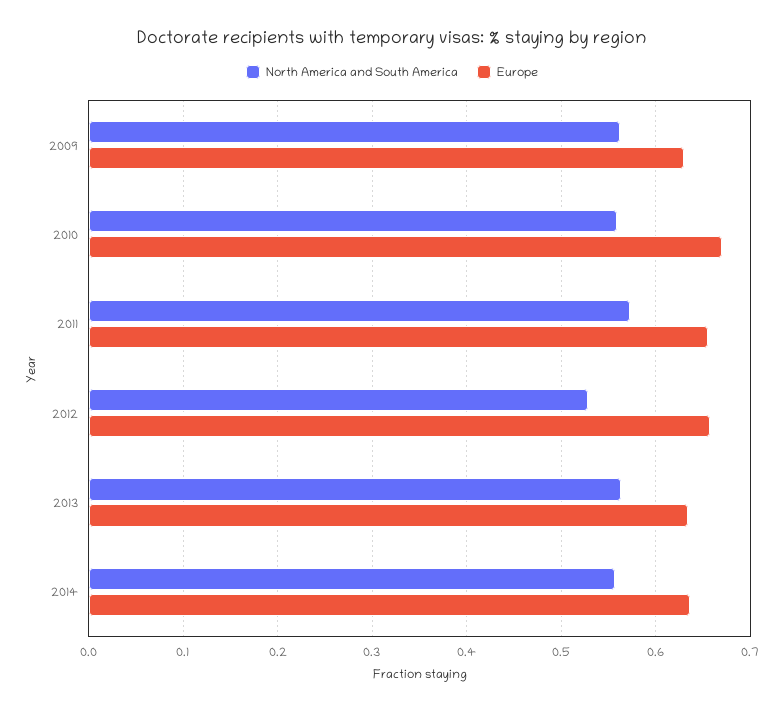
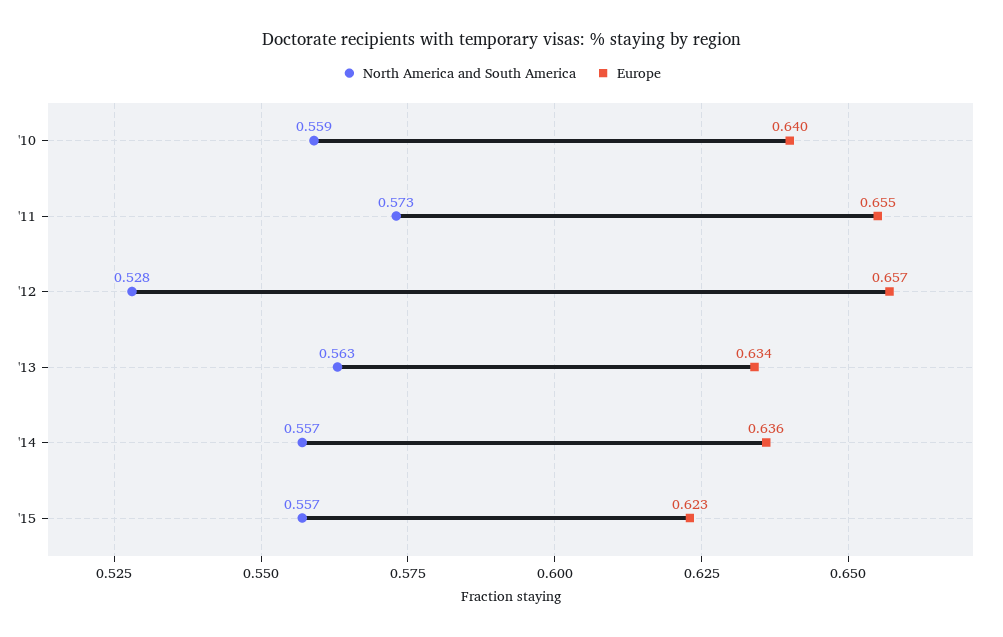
North America and South America, 2009: 0.56 -> none
Europe, 2009: 0.63 -> none
Europe, 2010: 0.67 -> 0.64
North America and South America, '15: none -> 0.557
Europe, '15: none -> 0.623

